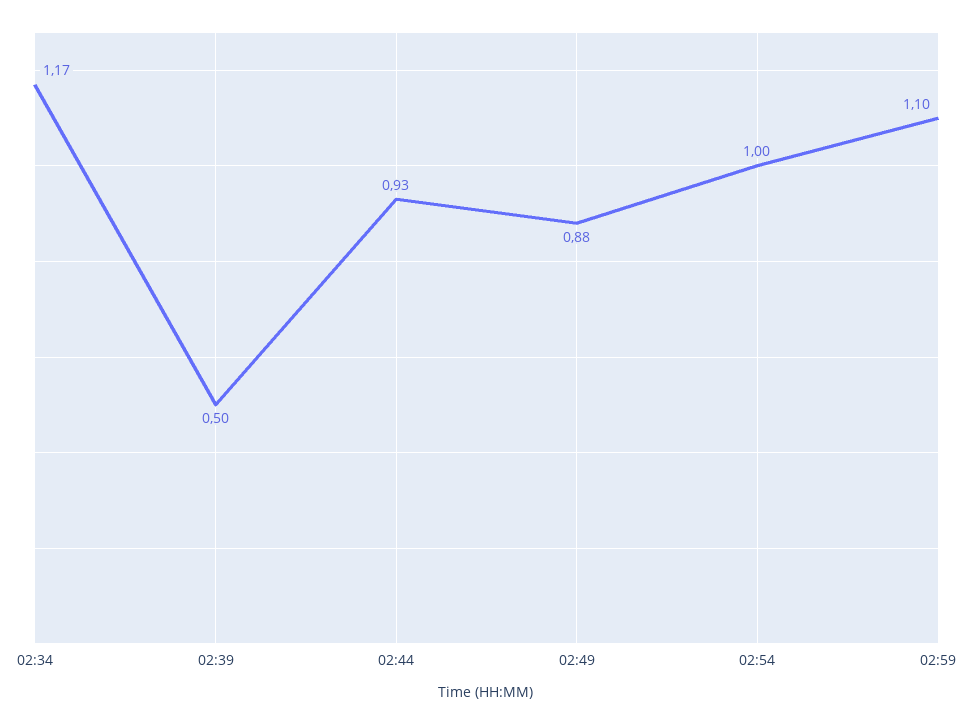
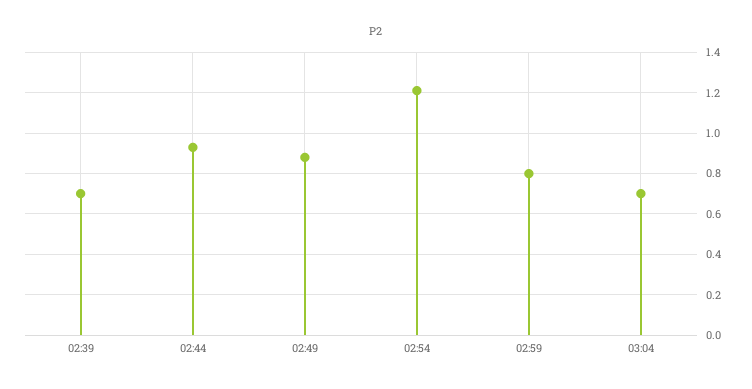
02:34: 1.17 -> none
02:39: 0.5 -> 0.7
02:54: 1 -> 1.2
02:59: 1.1 -> 0.8
03:04: none -> 0.7

